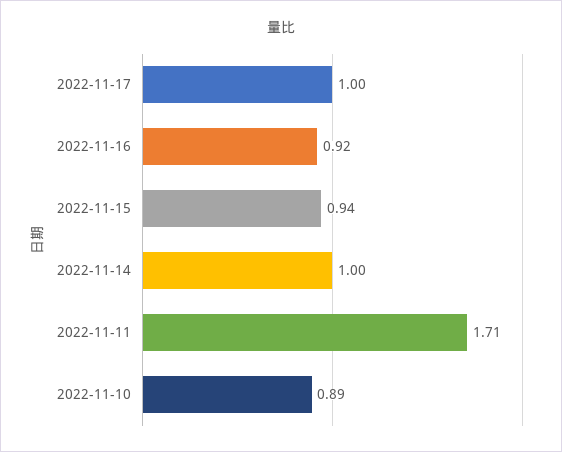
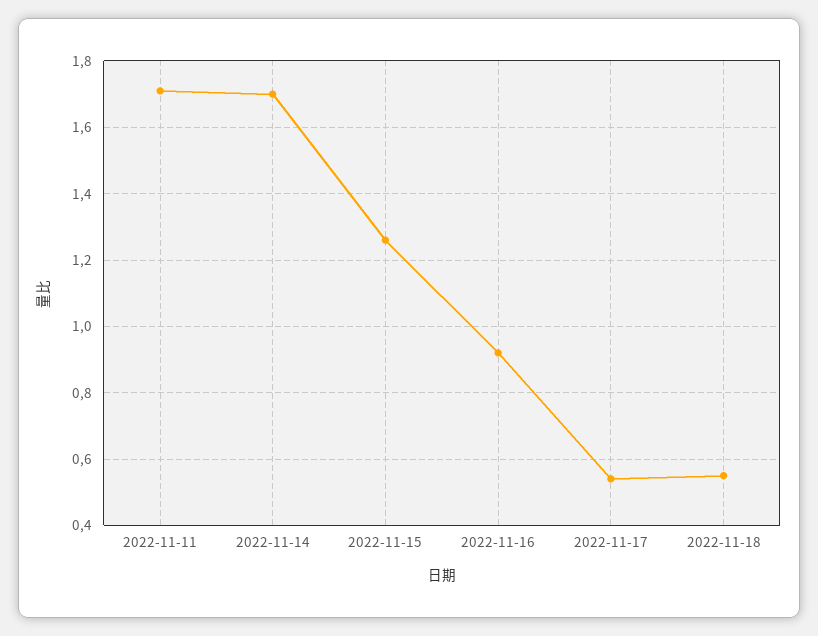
2022-11-17: 1 -> 0.55
2022-11-15: 0.94 -> 1.25
2022-11-14: 1 -> 1.7
2022-11-10: 0.89 -> none
2022-11-18: none -> 0.55

